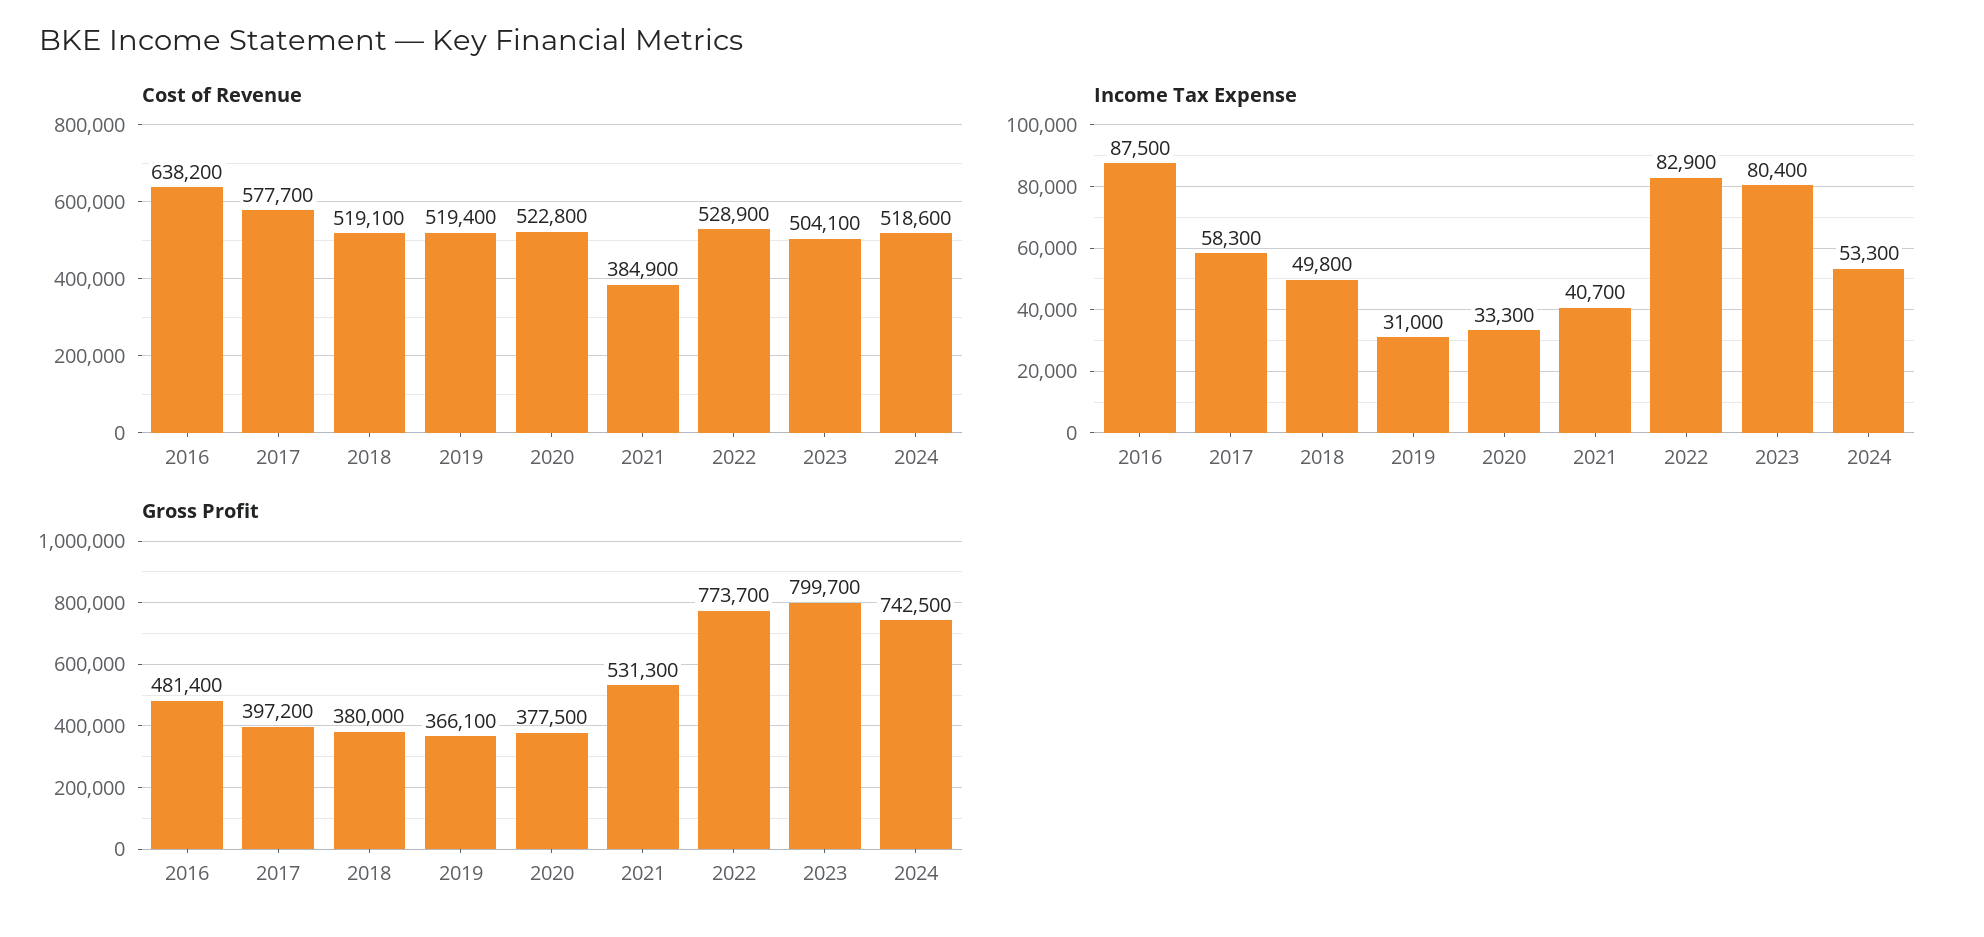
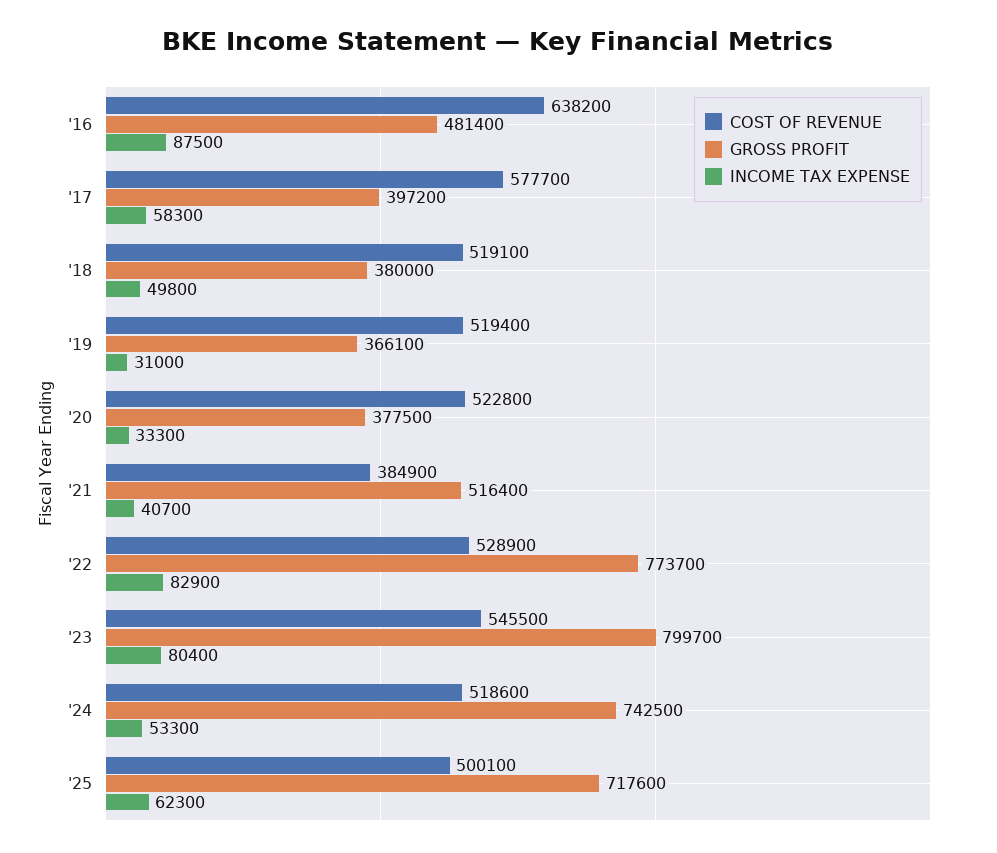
Cost of Revenue, 2023: 504100 -> 545500
Gross Profit, 2021: 531300 -> 516400
Cost of Revenue, '25: none -> 500100
Gross Profit, '25: none -> 717600
Income Tax Expense, '25: none -> 62300

